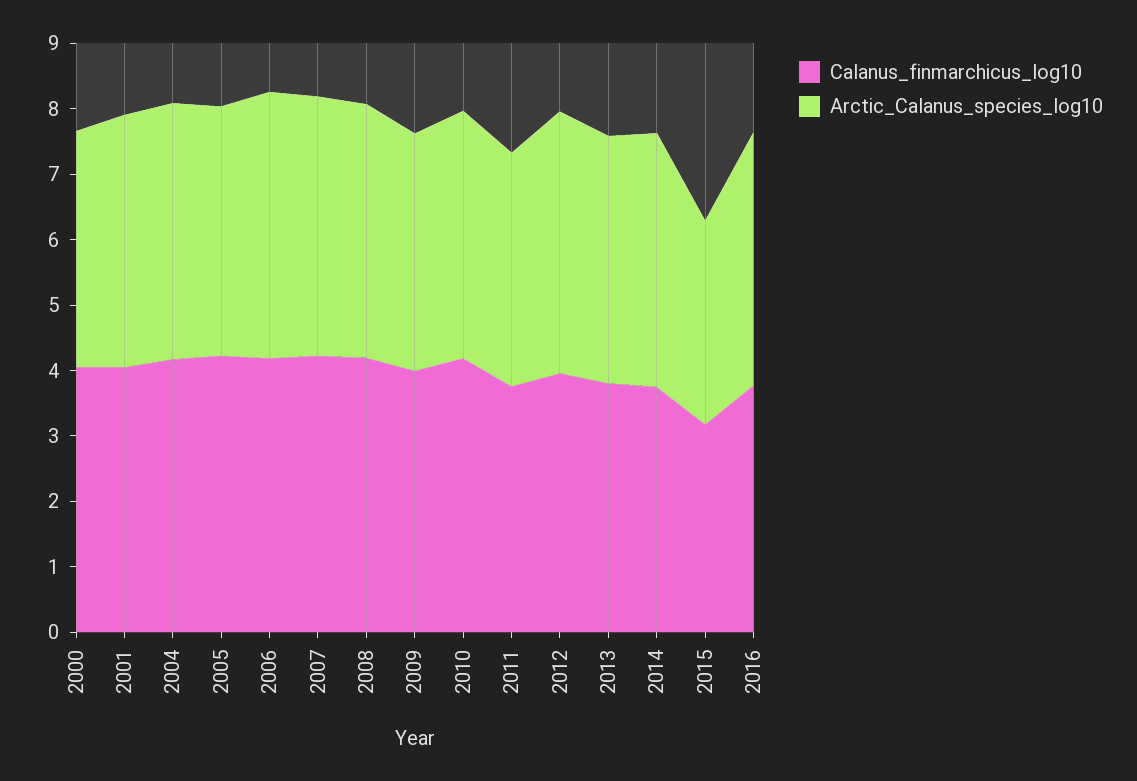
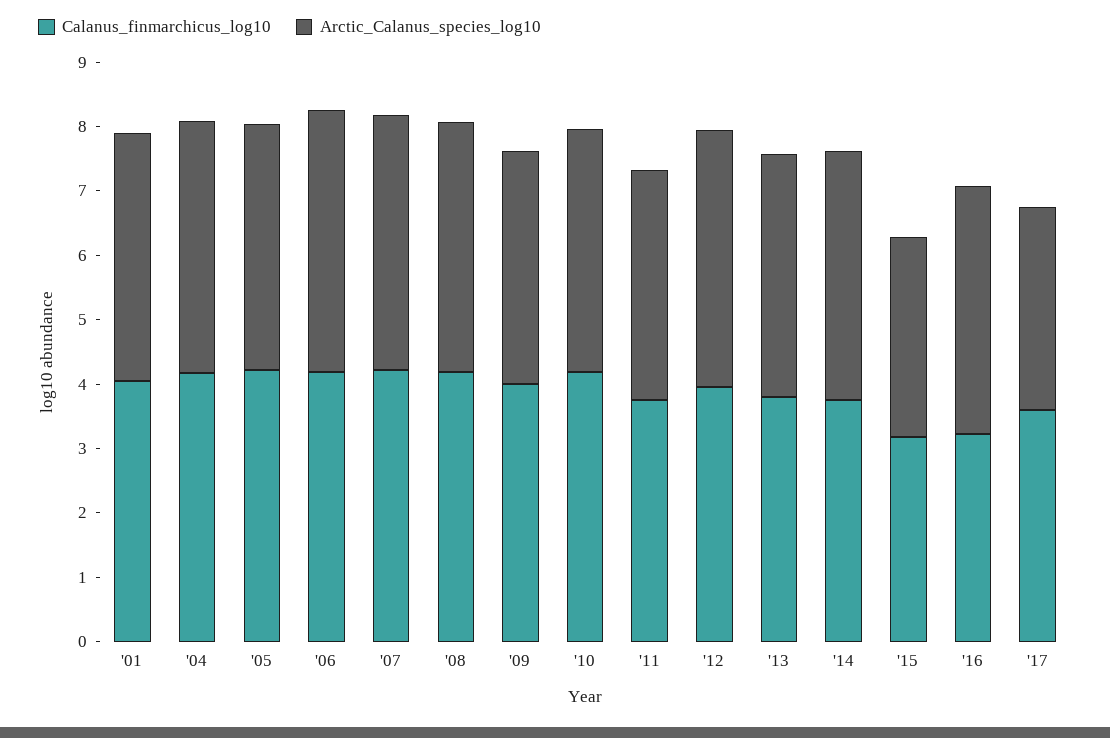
Calanus_finmarchicus_log10, 2000: 4 -> none
Arctic_Calanus_species_log10, 2000: 3.6 -> none
Calanus_finmarchicus_log10, 2016: 3.8 -> 3.2
Calanus_finmarchicus_log10, '17: none -> 3.6
Arctic_Calanus_species_log10, '17: none -> 3.2

